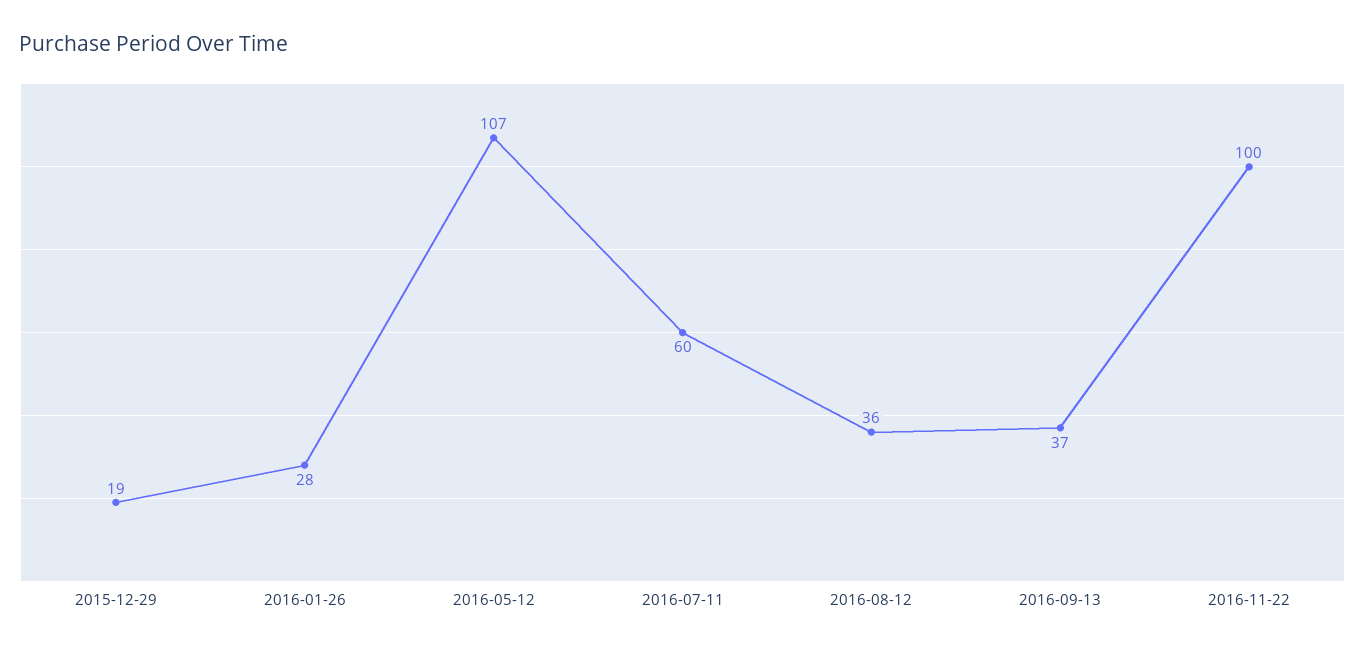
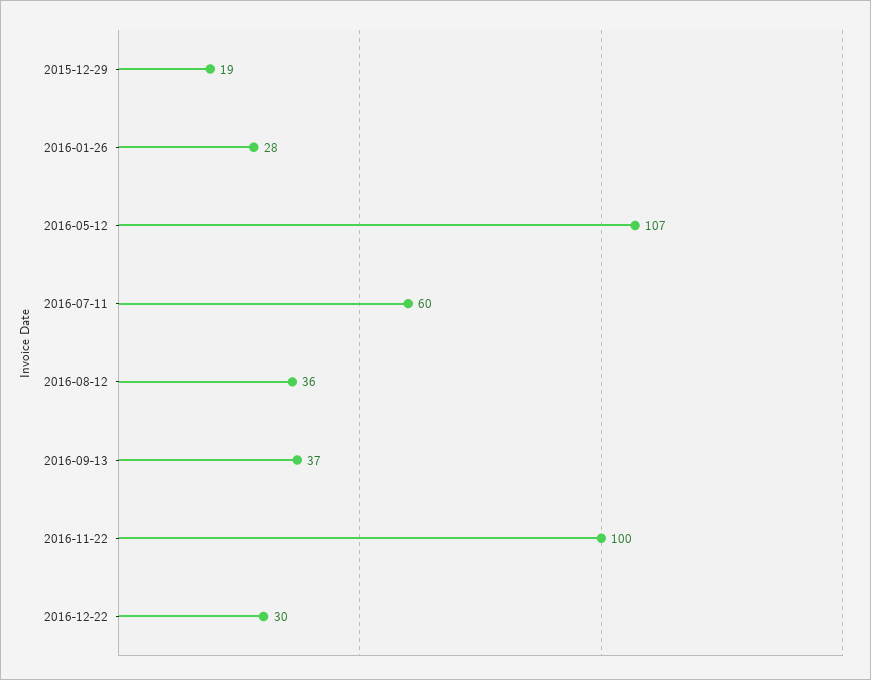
2016-12-22: none -> 30

